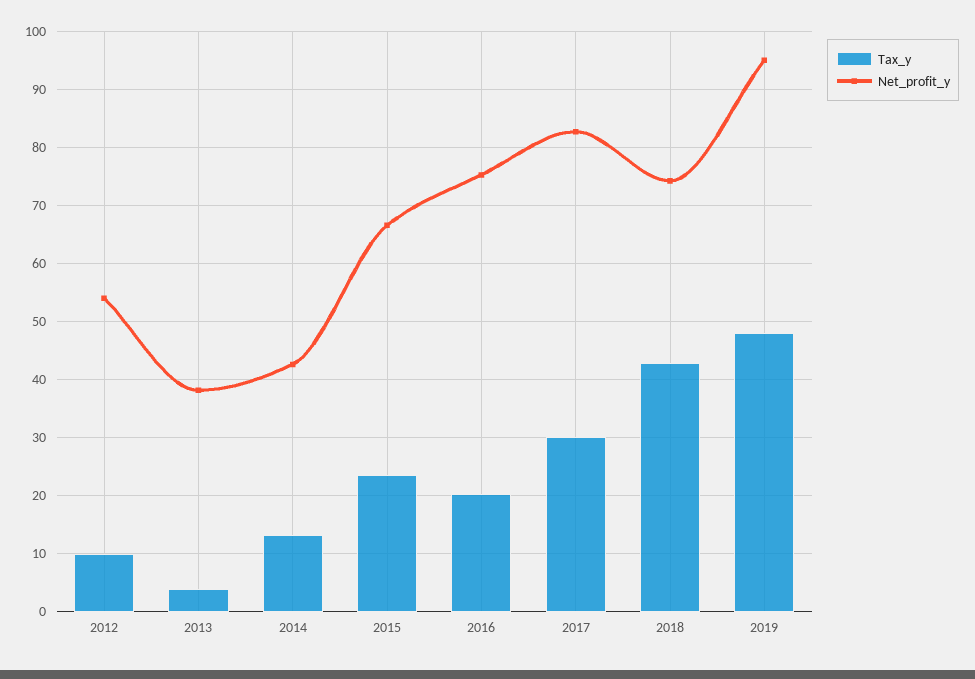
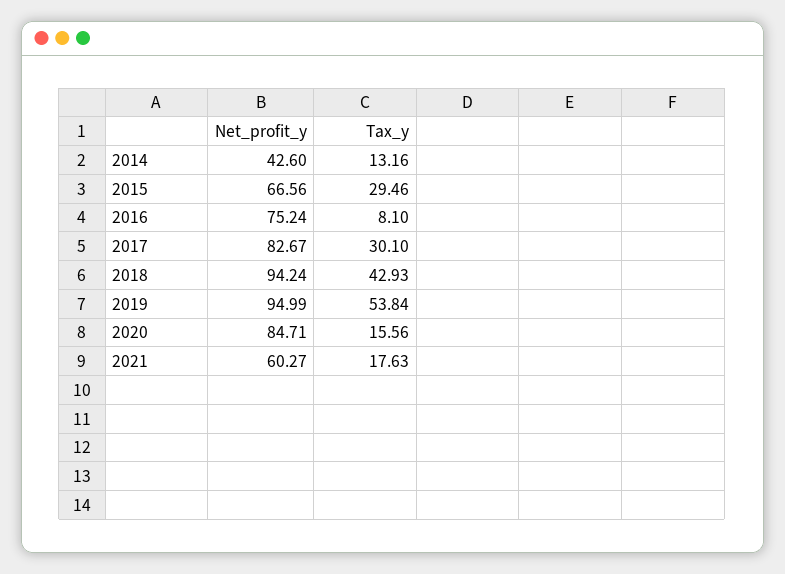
Tax_y, 2012: 10 -> none
Net_profit_y, 2012: 54 -> none
Tax_y, 2013: 4 -> none
Net_profit_y, 2013: 38 -> none
Tax_y, 2015: 24 -> 29.46
Tax_y, 2016: 20 -> 8.1
Net_profit_y, 2018: 74 -> 94.24
Tax_y, 2019: 48 -> 53.84
Net_profit_y, 2020: none -> 84.71
Tax_y, 2020: none -> 15.56
Net_profit_y, 2021: none -> 60.27
Tax_y, 2021: none -> 17.63

